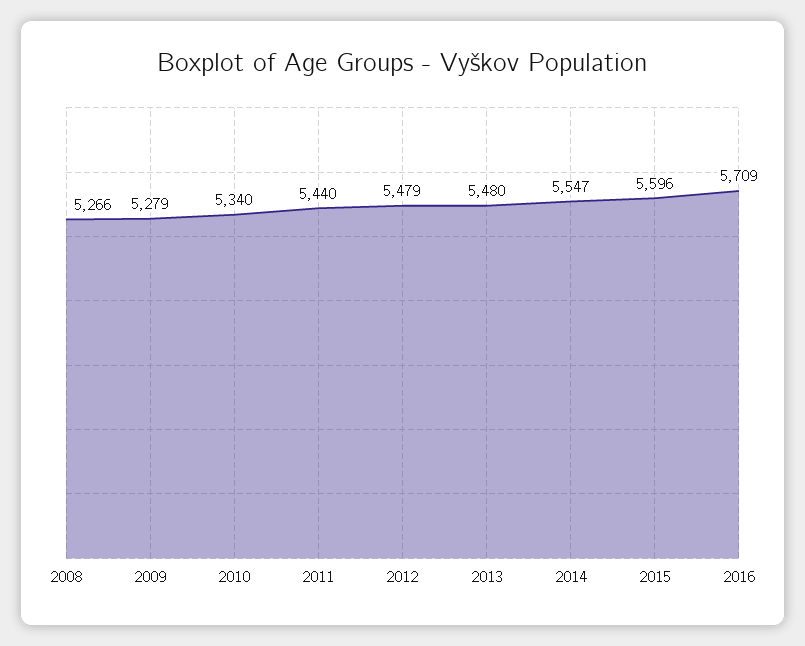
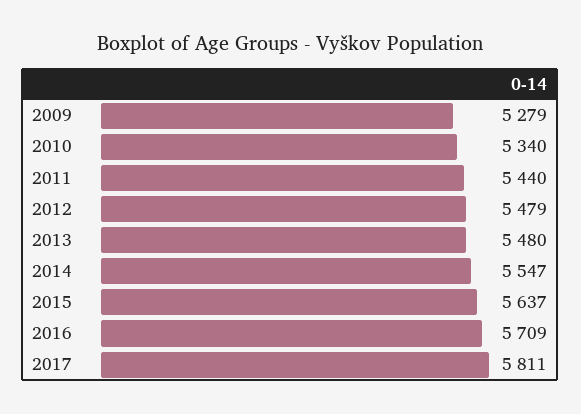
2008: 5266 -> none
2015: 5596 -> 5637
2017: none -> 5811

